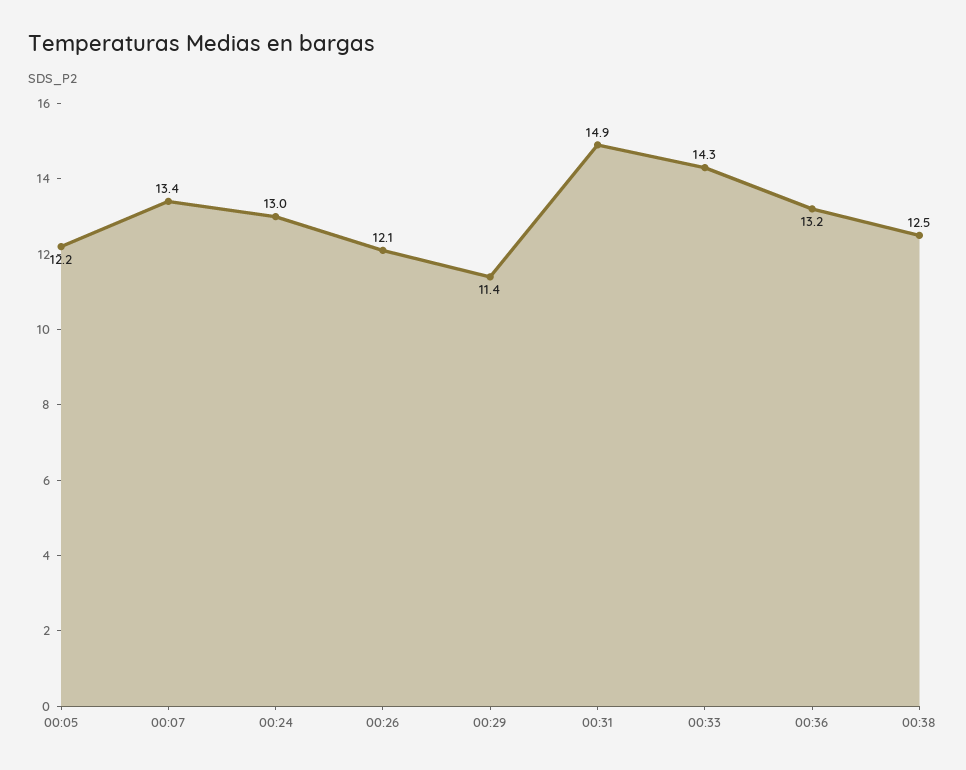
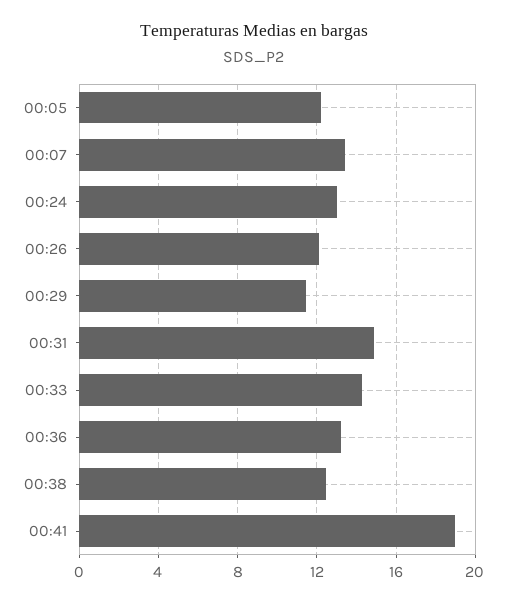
00:41: none -> 19

